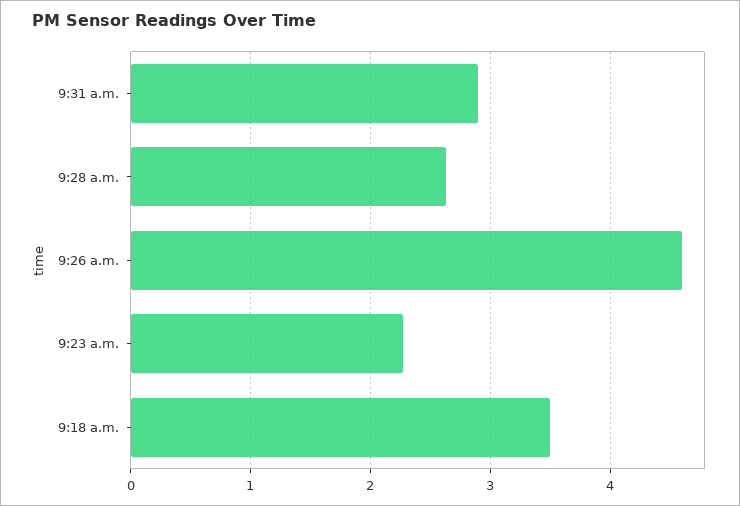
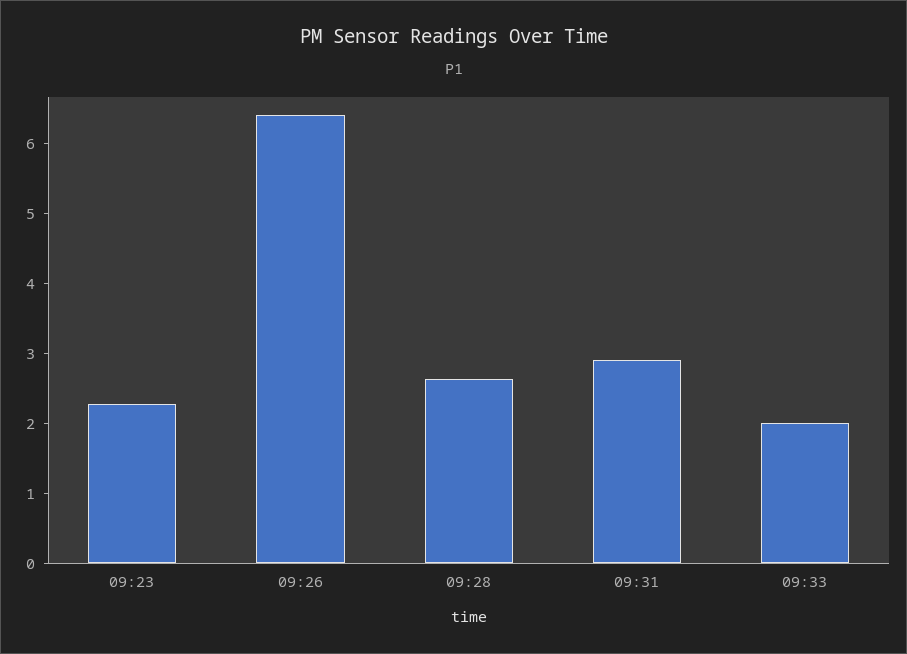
9:26 a.m.: 4.6 -> 6.4
9:18 a.m.: 3.5 -> none
09:33: none -> 2

